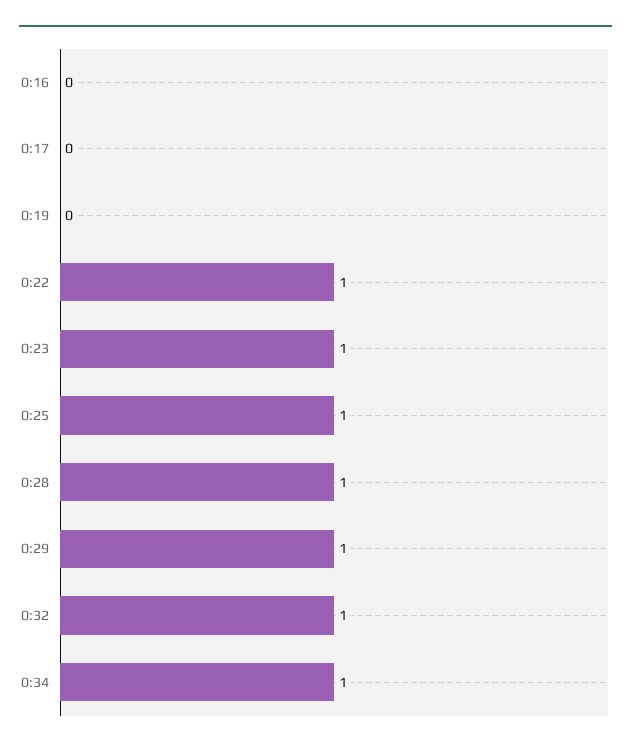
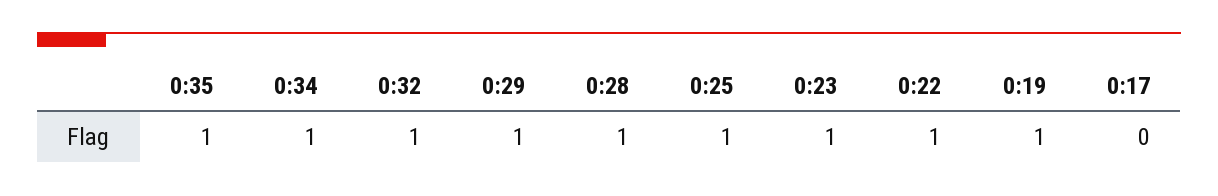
0:16: 0 -> none
0:19: 0 -> 1
0:35: none -> 1

